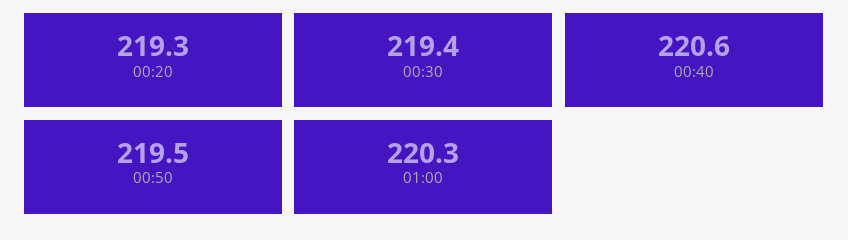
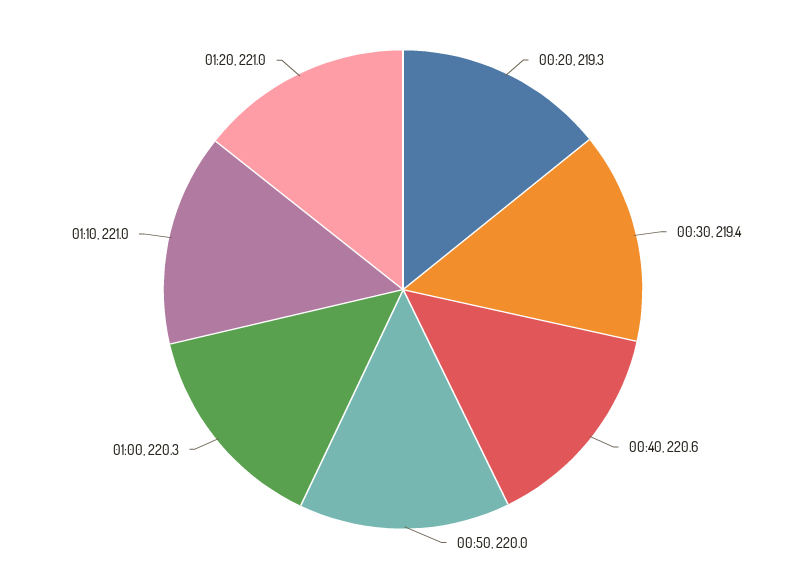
00:50: 219.5 -> 220
01:10: none -> 221
01:20: none -> 221

